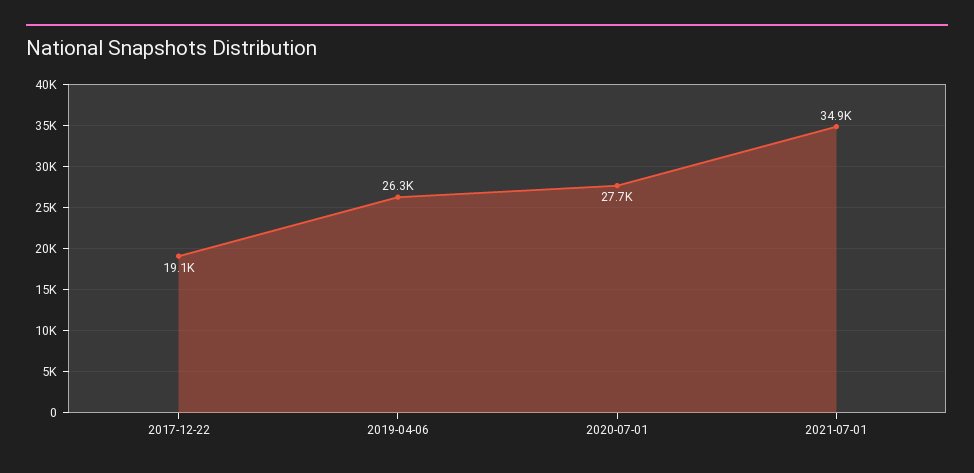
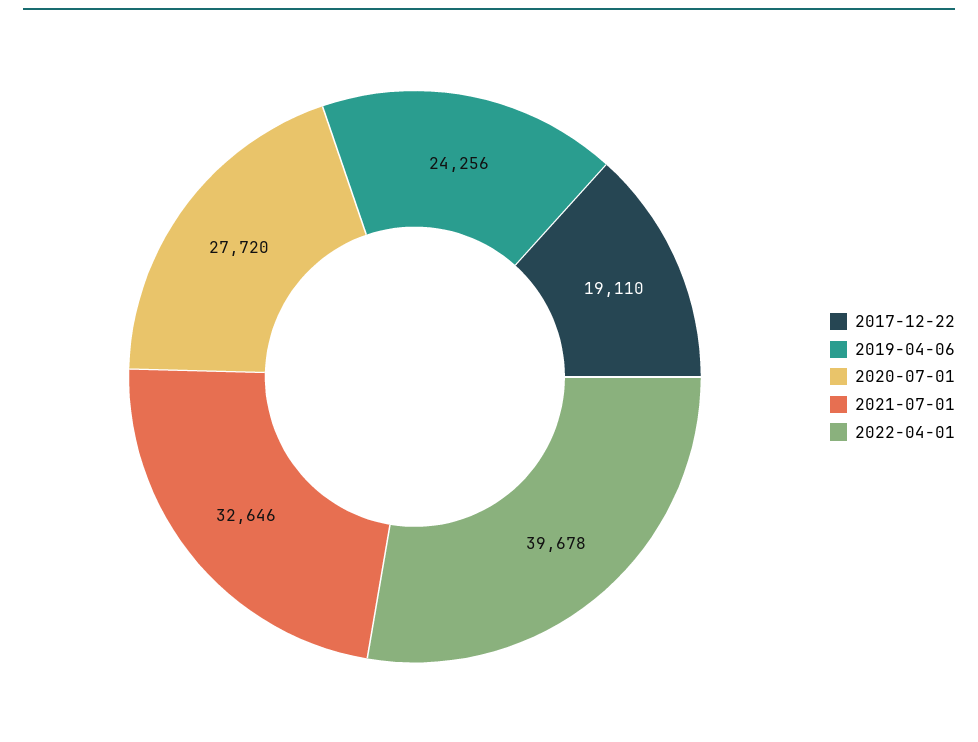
2019-04-06: 26300 -> 24256
2021-07-01: 34900 -> 32646
2022-04-01: none -> 39678

